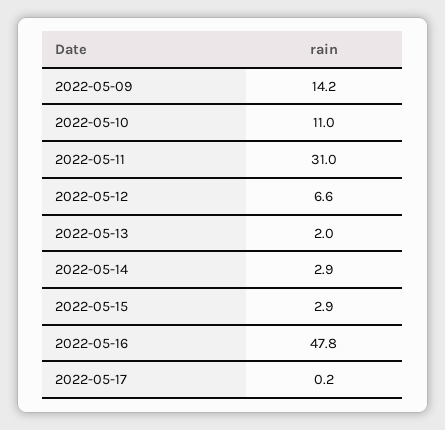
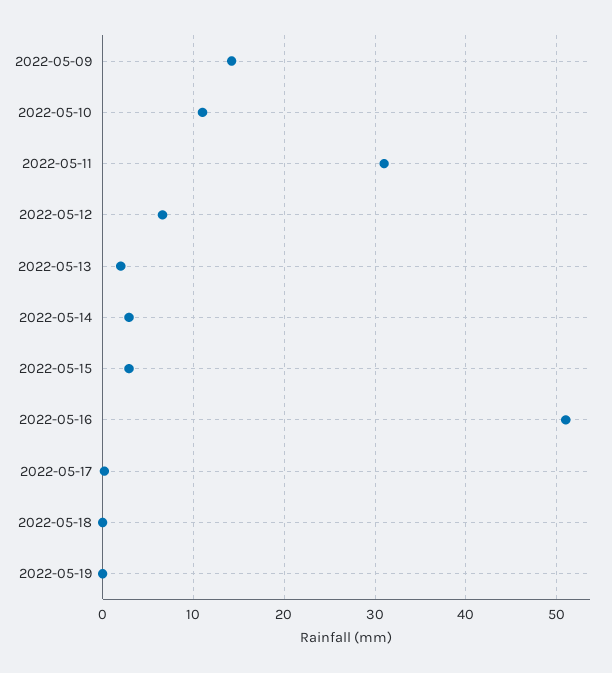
2022-05-16: 47.8 -> 51
2022-05-18: none -> 0
2022-05-19: none -> 0

